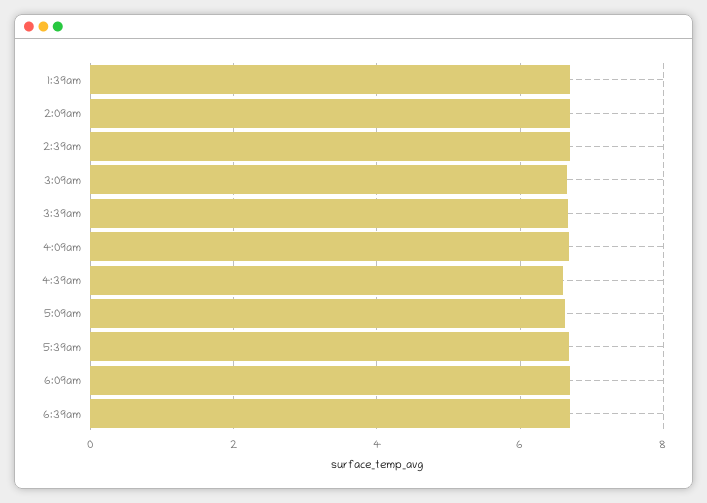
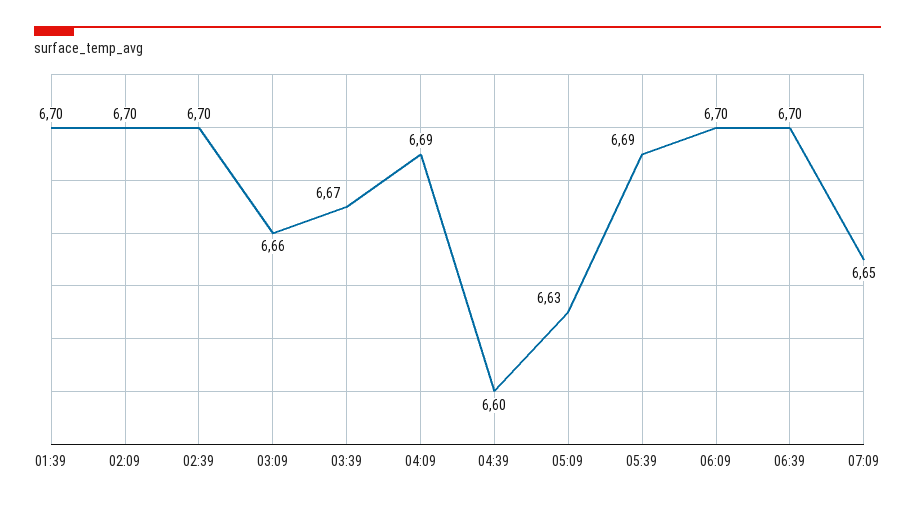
07:09: none -> 6.65

